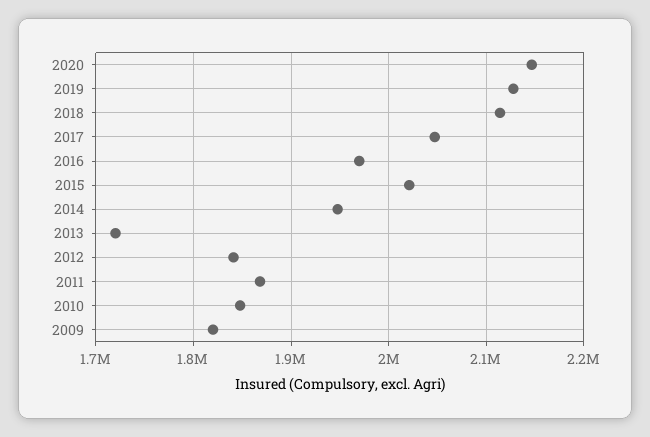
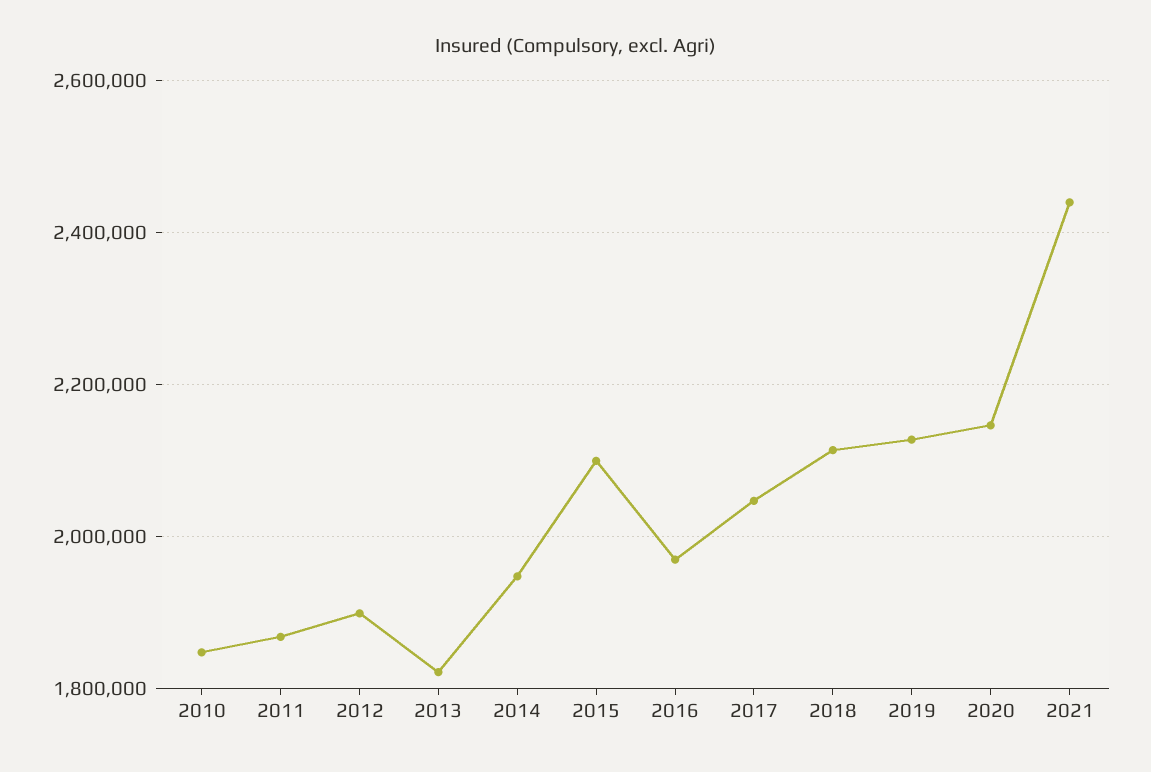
2015: 2020000 -> 2100000
2013: 1720000 -> 1820000
2012: 1840000 -> 1900000
2009: 1820000 -> none
2021: none -> 2440000

